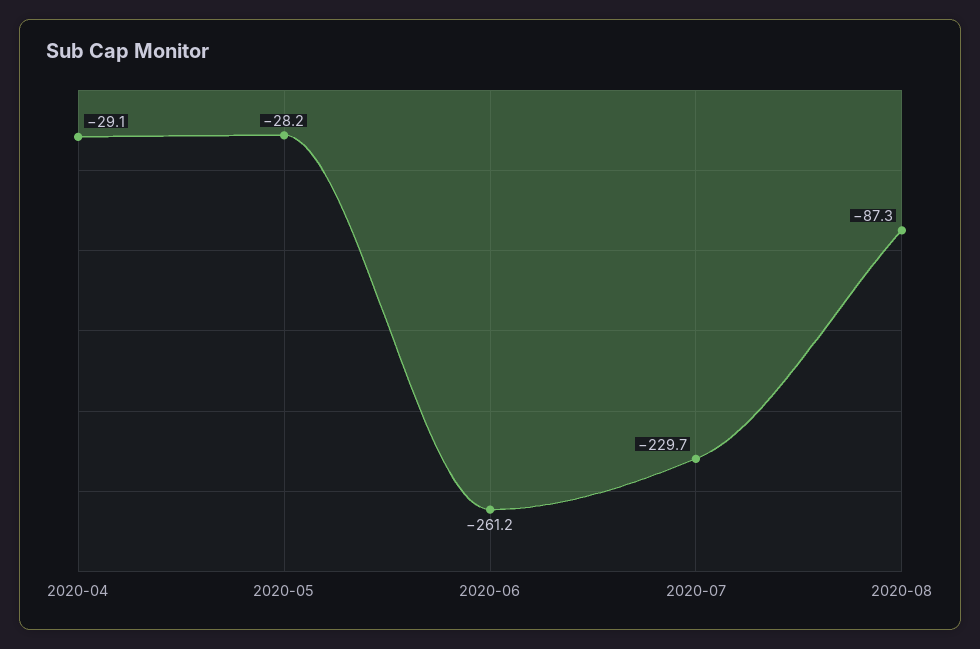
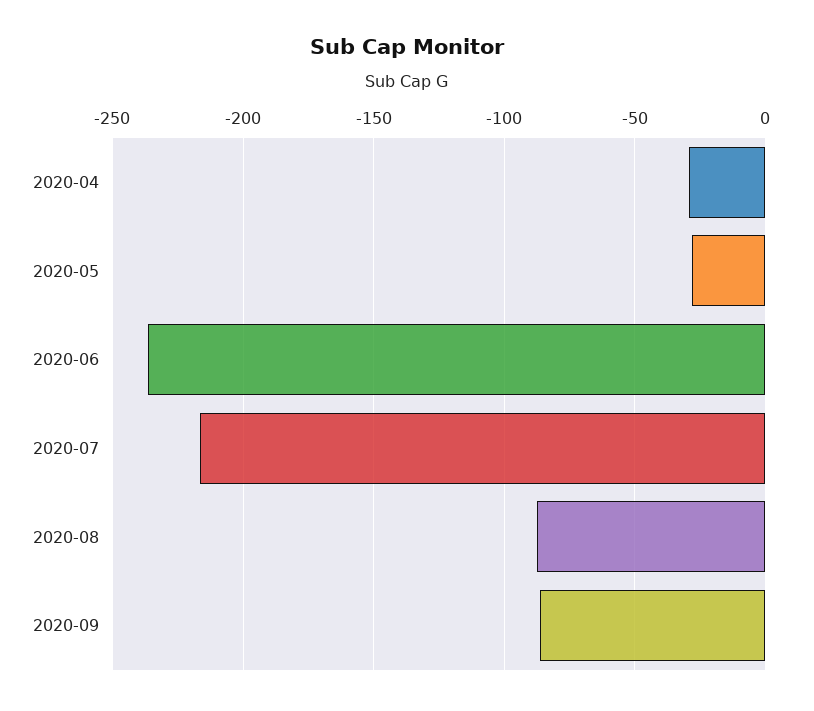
2020-06: -261.2 -> -235
2020-07: -229.7 -> -215
2020-09: none -> -85

